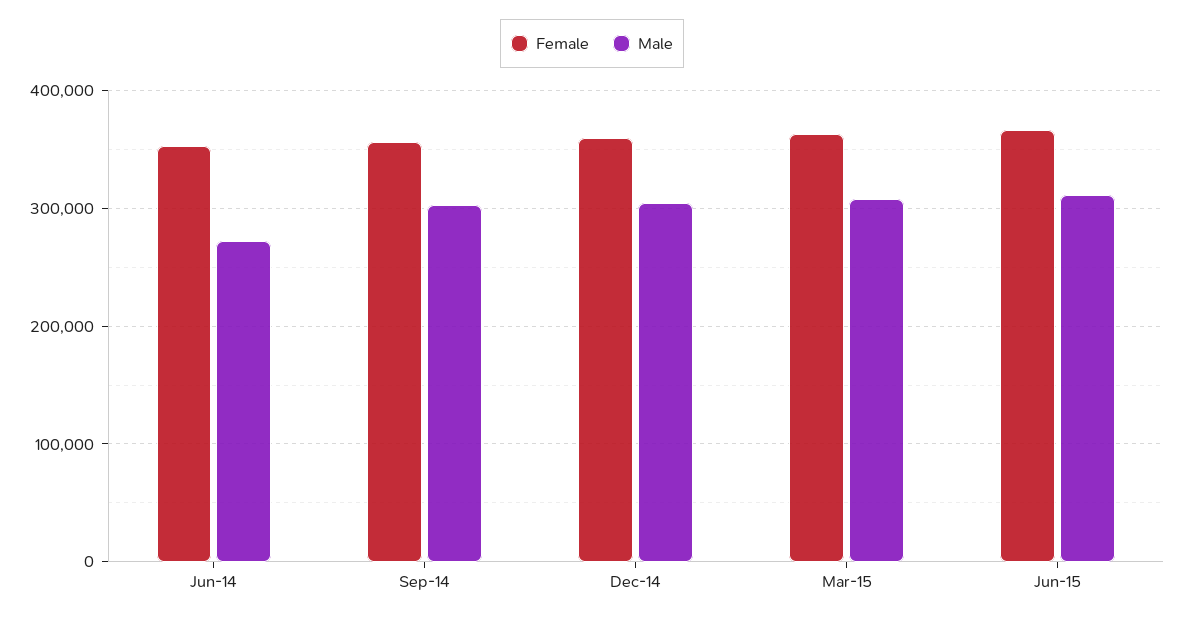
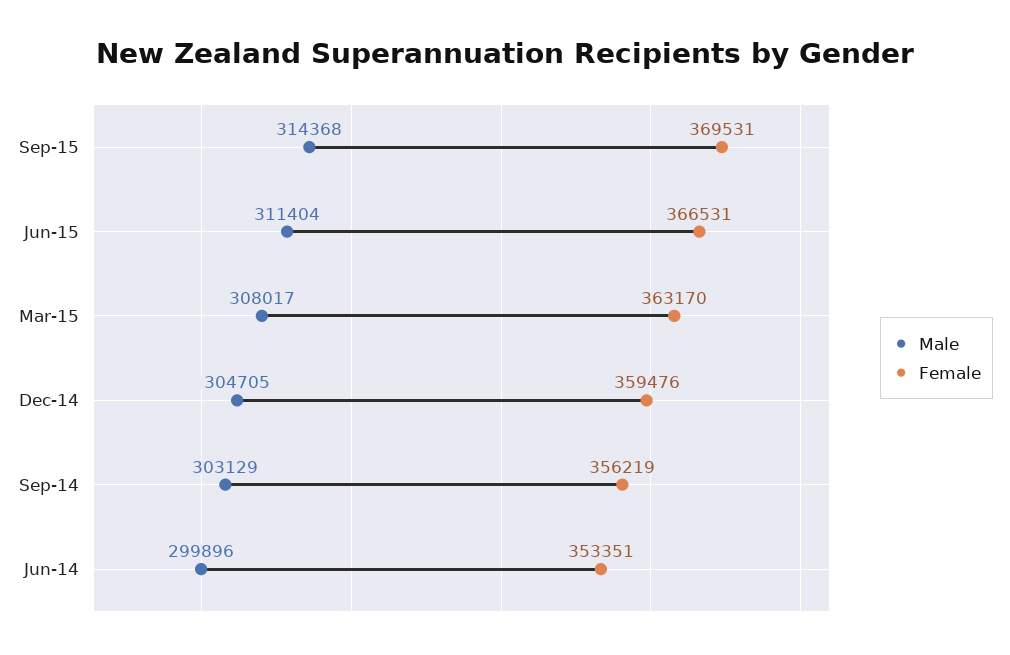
Male, Jun-14: 270000 -> 299896
Male, Sep-15: none -> 314368
Female, Sep-15: none -> 369531

